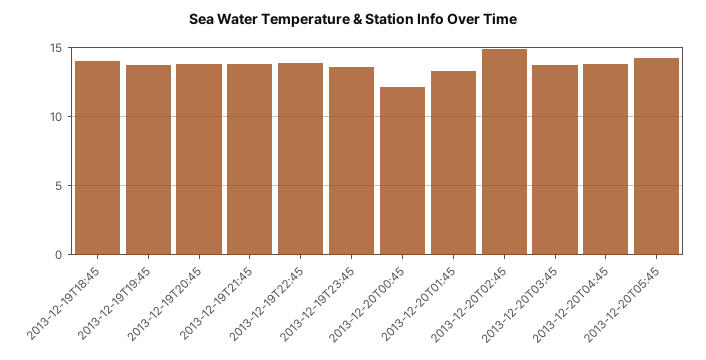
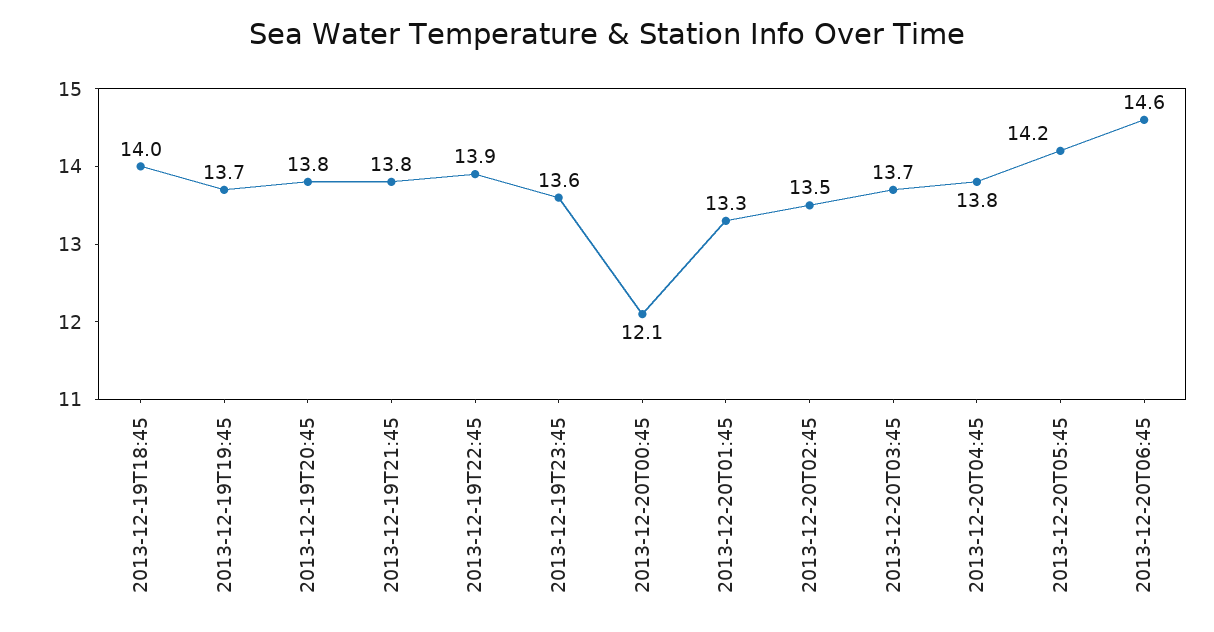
2013-12-20T02:45: 15 -> 13.5
2013-12-20T06:45: none -> 14.6

